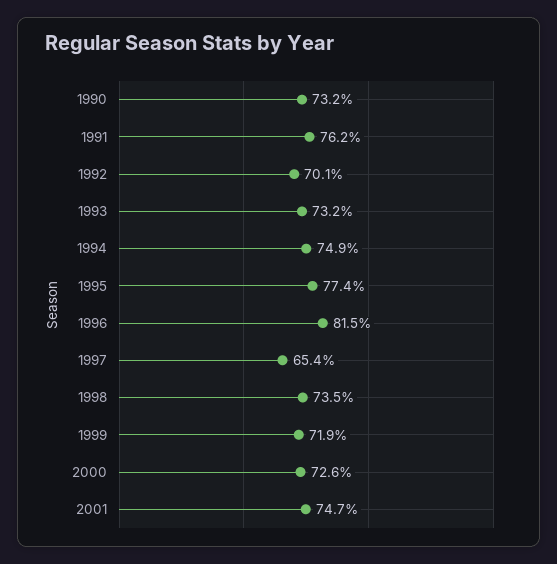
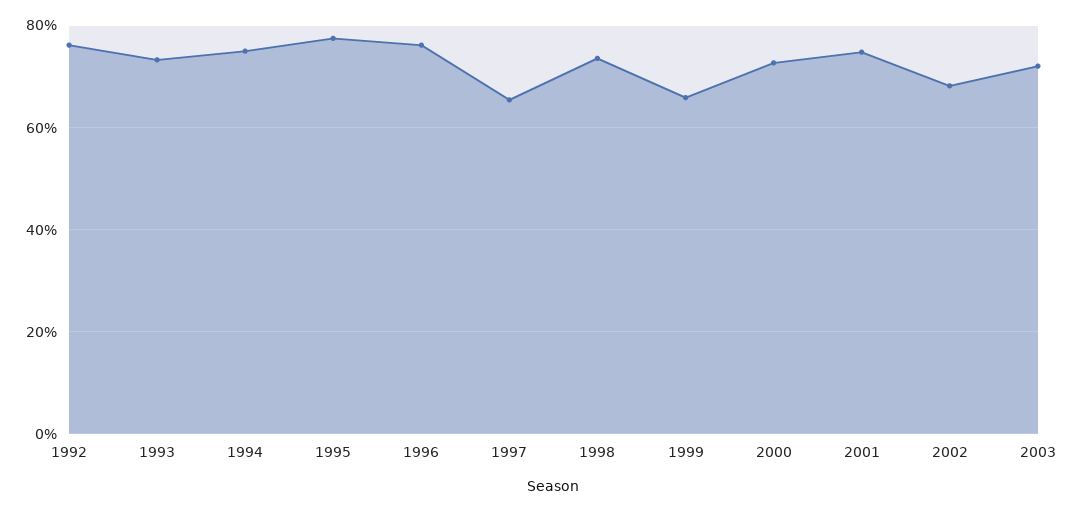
1990: 73.2 -> none
1991: 76.2 -> none
1992: 70.1 -> 76
1996: 81.5 -> 76
1999: 71.9 -> 66
2002: none -> 68
2003: none -> 72

